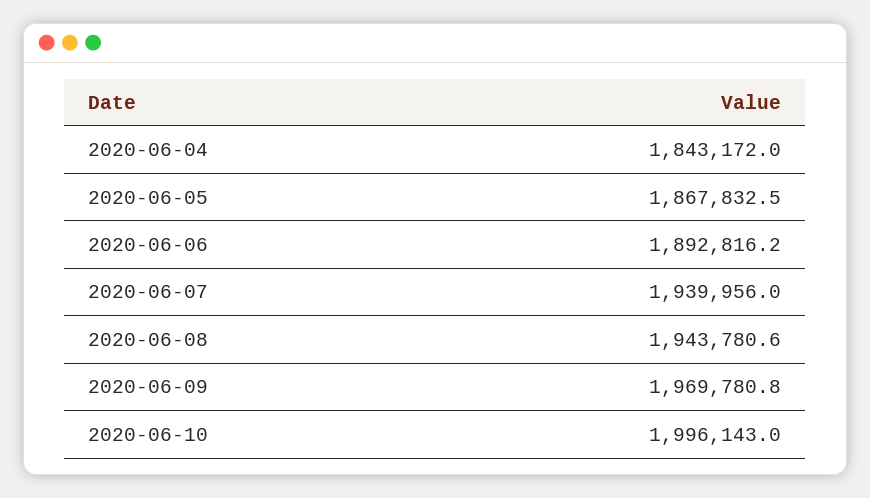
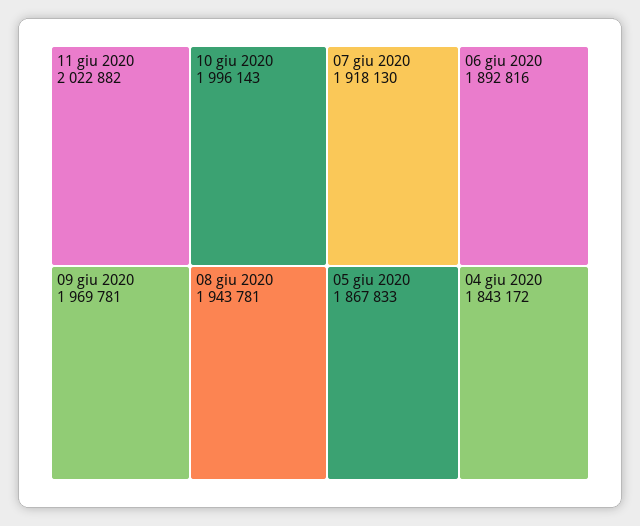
2020-06-07: 1939956 -> 1918130
11 giu 2020: none -> 2022882

